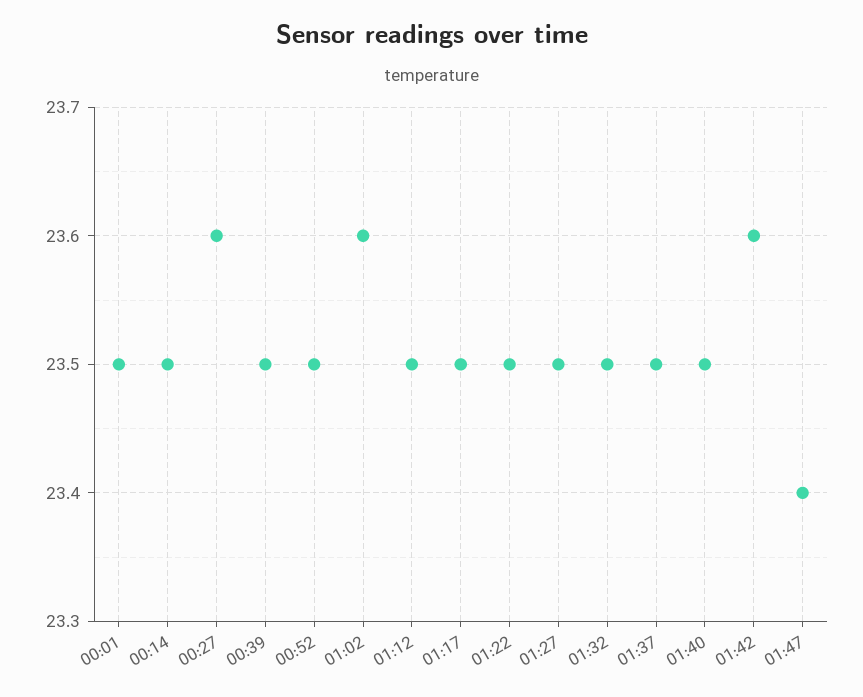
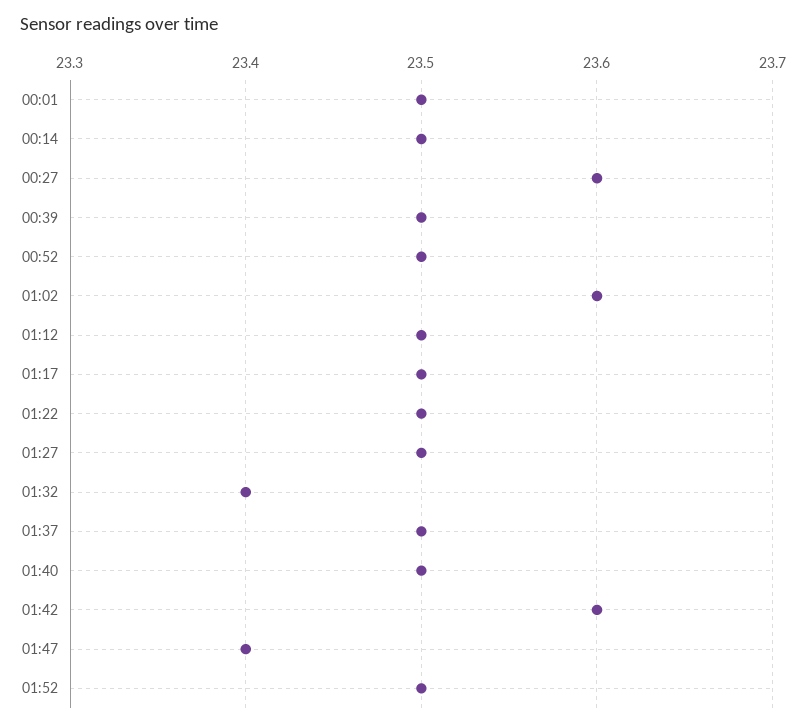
01:32: 23.5 -> 23.4
01:52: none -> 23.5

